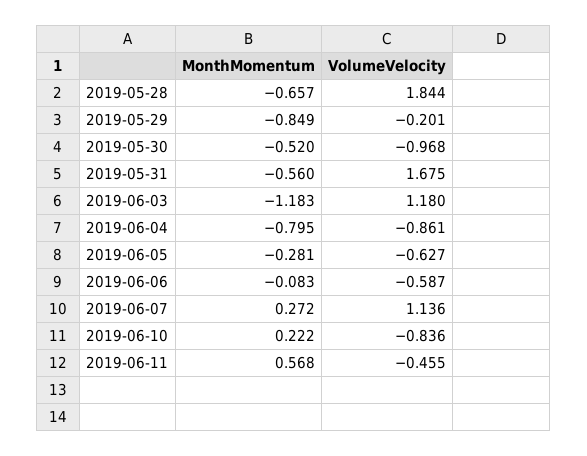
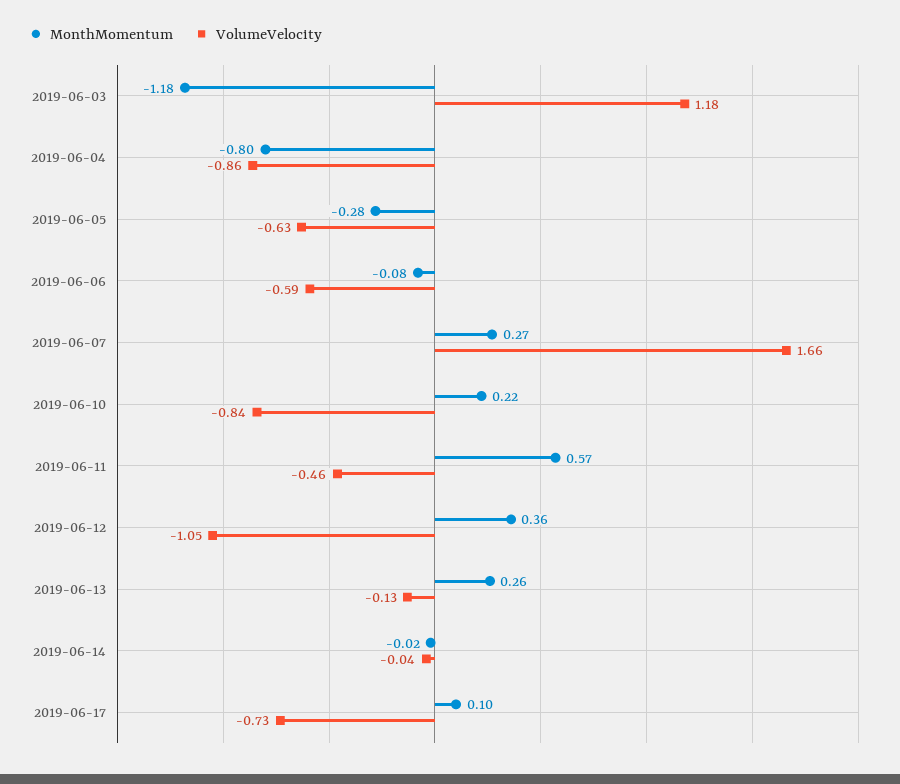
MonthMomentum, 2019-05-28: -0.657 -> none
VolumeVelocity, 2019-05-28: 1.844 -> none
MonthMomentum, 2019-05-29: -0.849 -> none
VolumeVelocity, 2019-05-29: -0.201 -> none
MonthMomentum, 2019-05-30: -0.52 -> none
VolumeVelocity, 2019-05-30: -0.968 -> none
MonthMomentum, 2019-05-31: -0.56 -> none
VolumeVelocity, 2019-05-31: 1.675 -> none
VolumeVelocity, 2019-06-07: 1.136 -> 1.66
MonthMomentum, 2019-06-12: none -> 0.36
VolumeVelocity, 2019-06-12: none -> -1.05
MonthMomentum, 2019-06-13: none -> 0.26
VolumeVelocity, 2019-06-13: none -> -0.13
MonthMomentum, 2019-06-14: none -> -0.02
VolumeVelocity, 2019-06-14: none -> -0.04
MonthMomentum, 2019-06-17: none -> 0.1
VolumeVelocity, 2019-06-17: none -> -0.73

